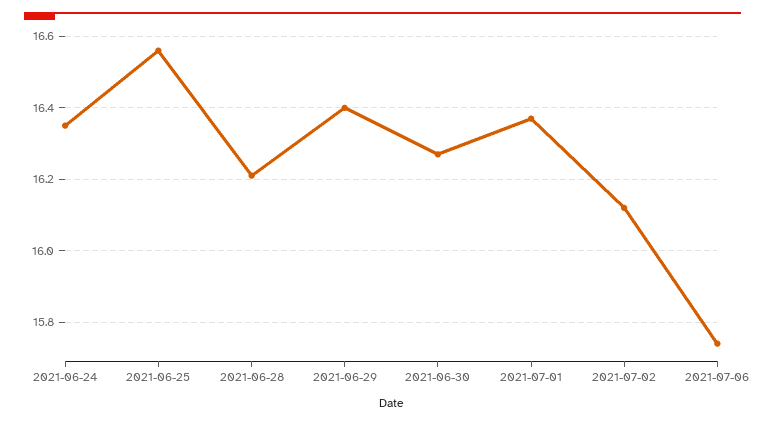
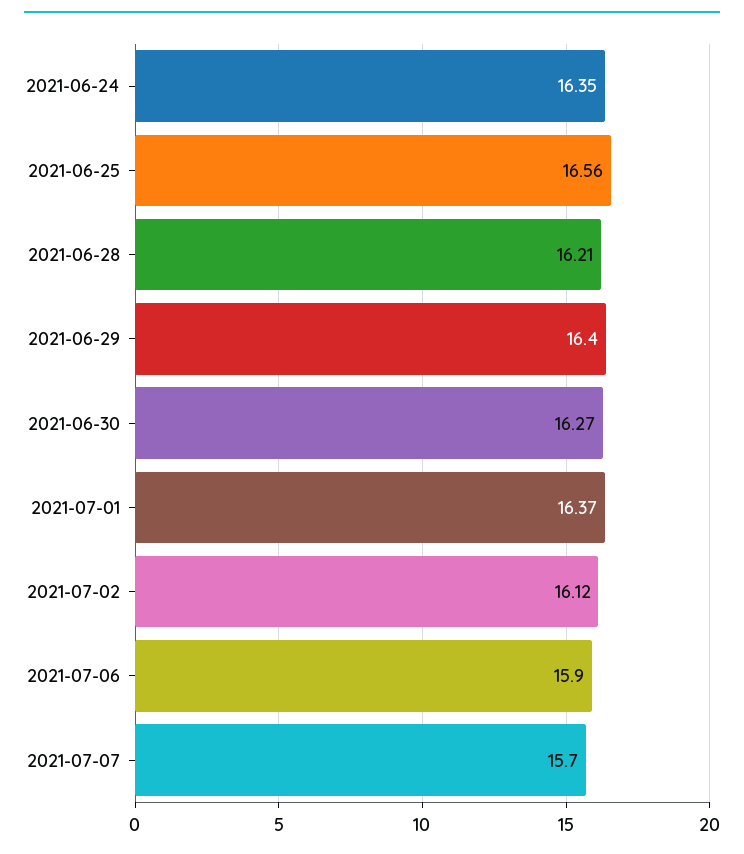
2021-07-06: 15.75 -> 15.9
2021-07-07: none -> 15.7

